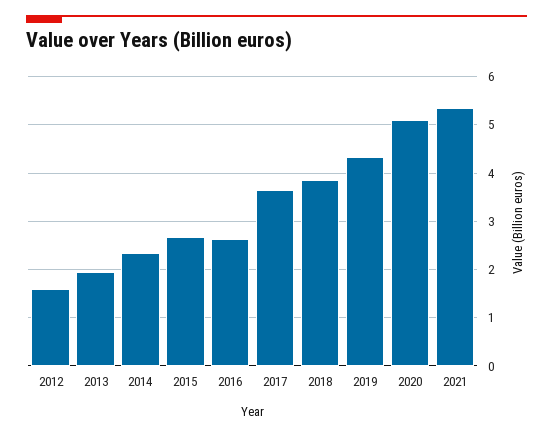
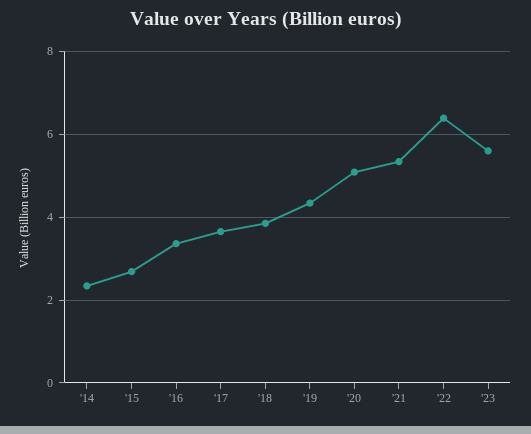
2012: 1.6 -> none
2013: 2 -> none
2016: 2.6 -> 3.4
'22: none -> 6.4
'23: none -> 5.6

